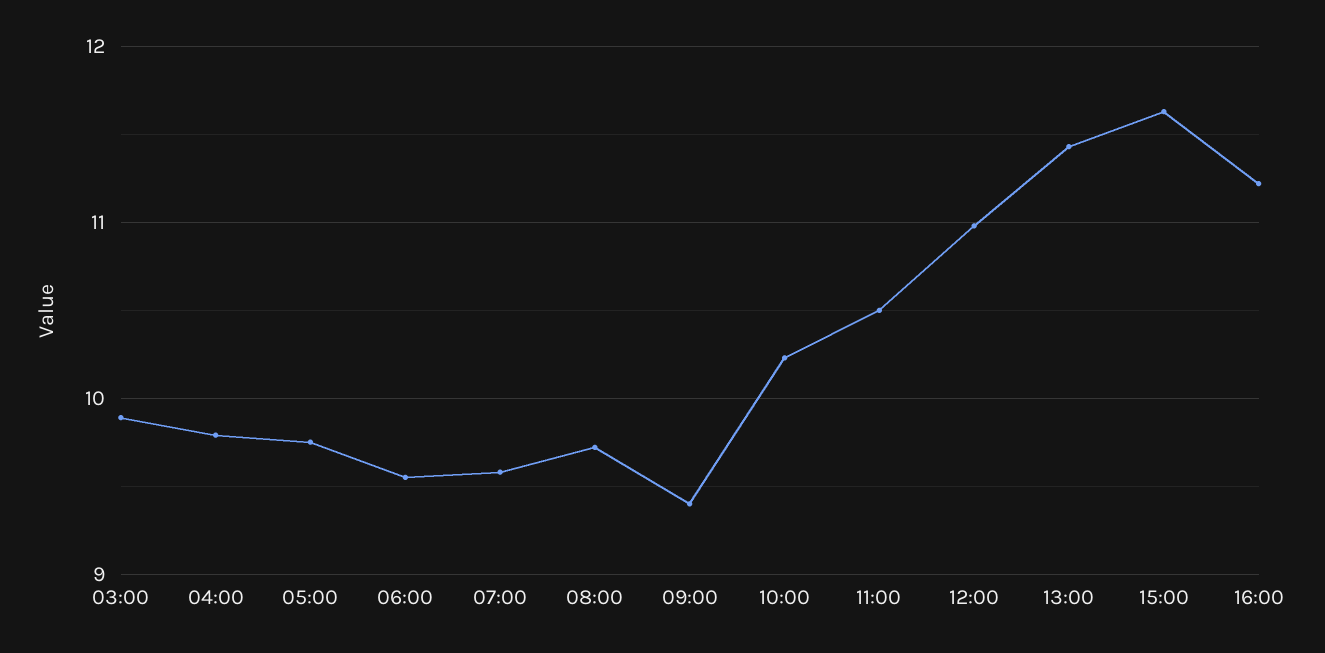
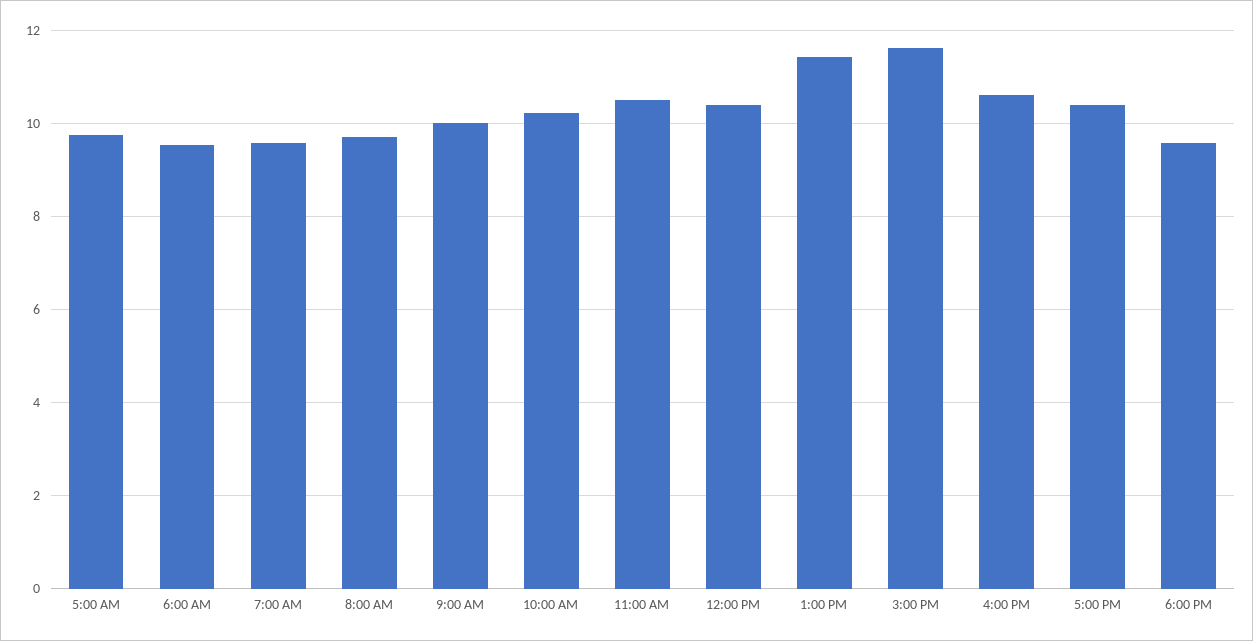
03:00: 9.9 -> none
04:00: 9.8 -> none
09:00: 9.4 -> 10
12:00: 11 -> 10.4
16:00: 11.2 -> 10.6
5:00 PM: none -> 10.4
6:00 PM: none -> 9.6

